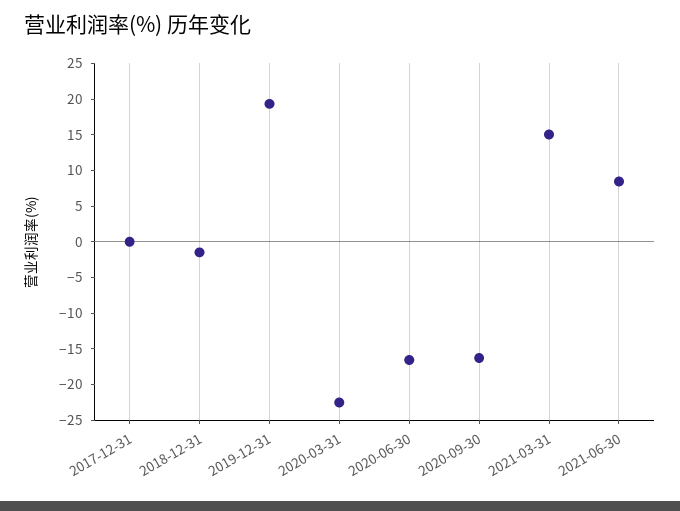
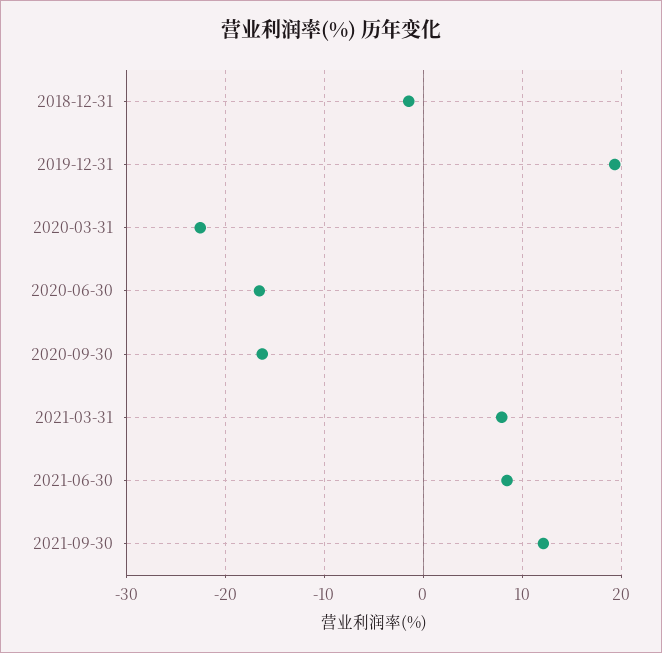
2017-12-31: 0 -> none
2021-03-31: 15 -> 8
2021-09-30: none -> 12

